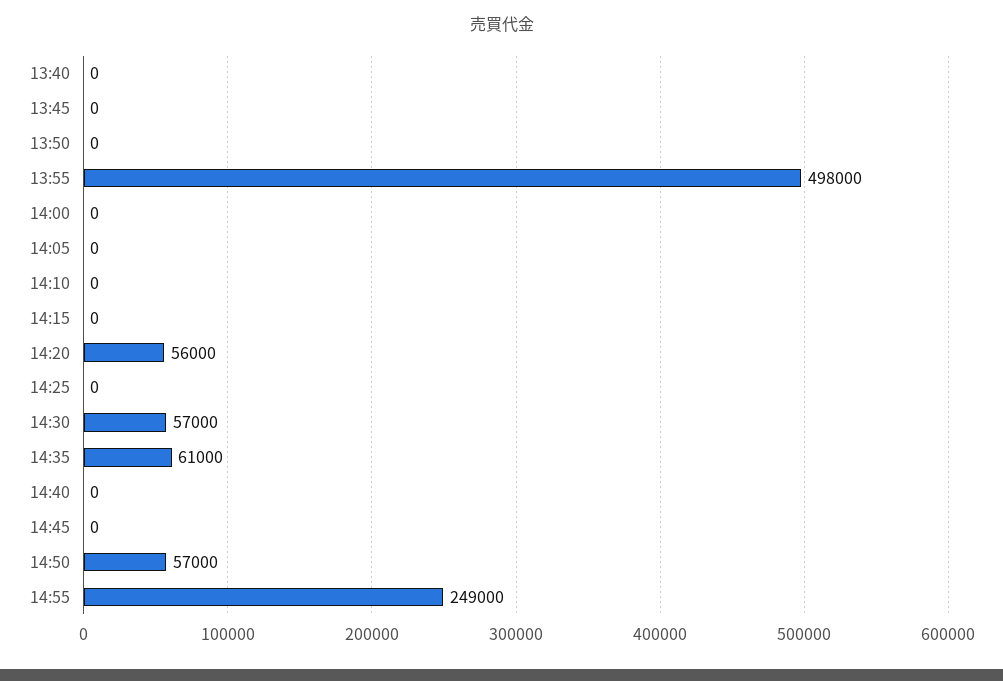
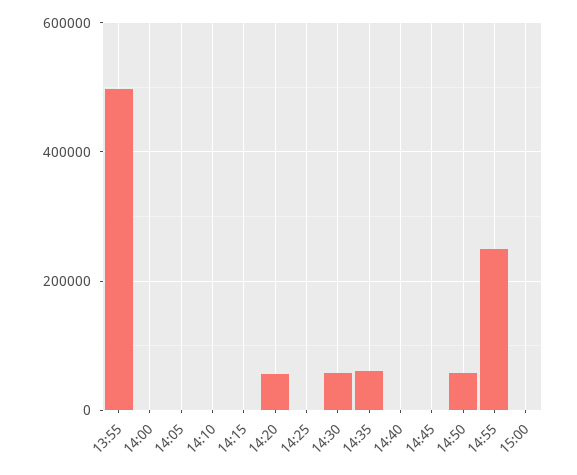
13:40: 0 -> none
13:45: 0 -> none
13:50: 0 -> none
15:00: none -> 0

